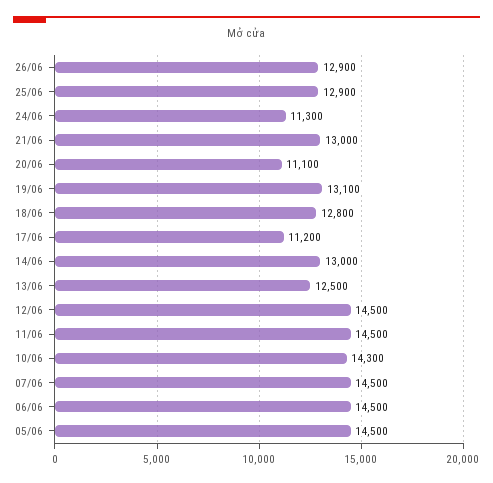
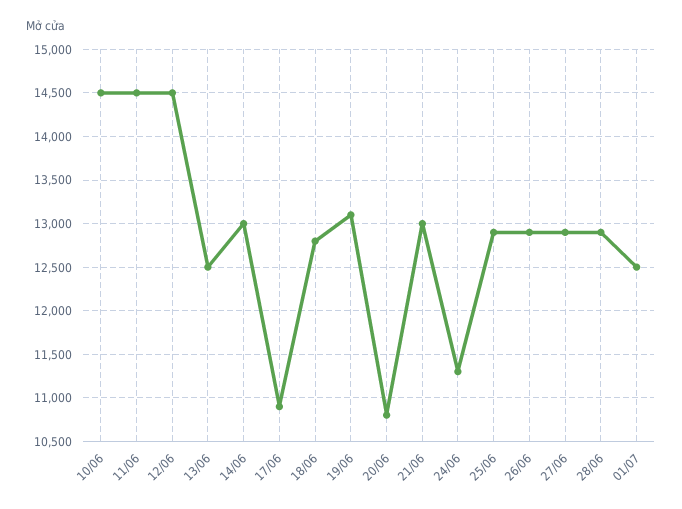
20/06: 11100 -> 10800
17/06: 11200 -> 10900
10/06: 14300 -> 14500
07/06: 14500 -> none
06/06: 14500 -> none
05/06: 14500 -> none
27/06: none -> 12900
28/06: none -> 12900
01/07: none -> 12500

